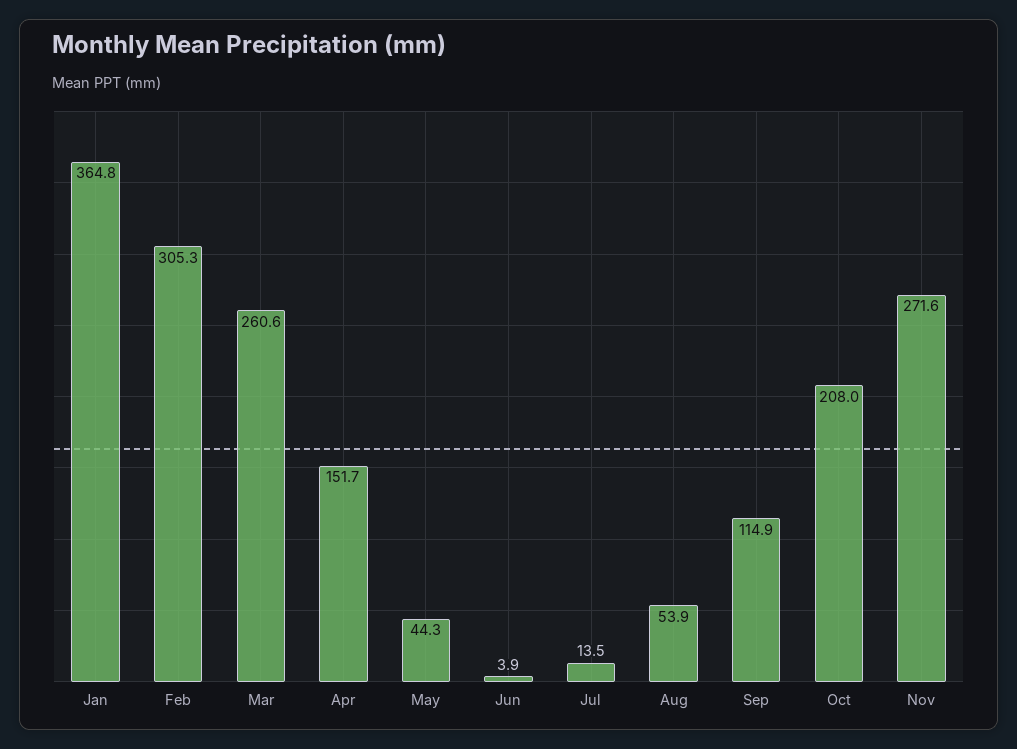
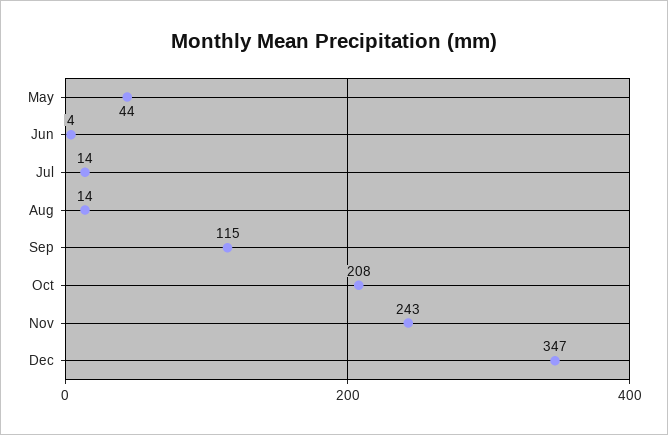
Jan: 364.8 -> none
Feb: 305.3 -> none
Mar: 260.6 -> none
Apr: 151.7 -> none
Aug: 53.9 -> 14
Nov: 271.6 -> 243
Dec: none -> 347

